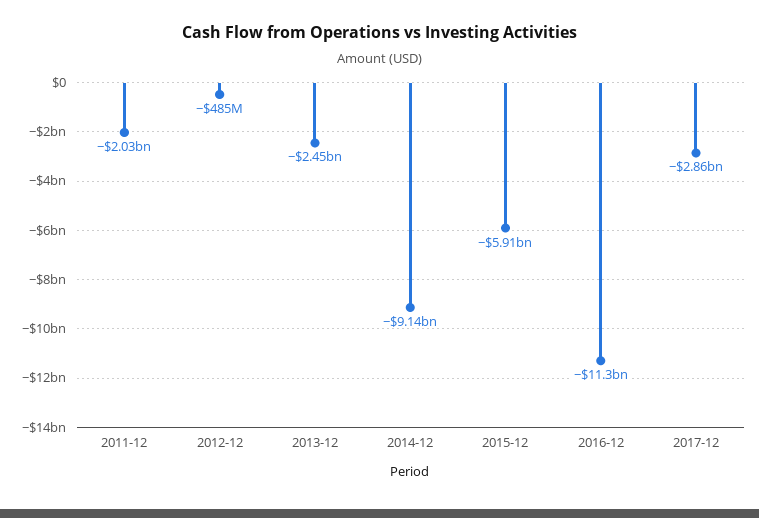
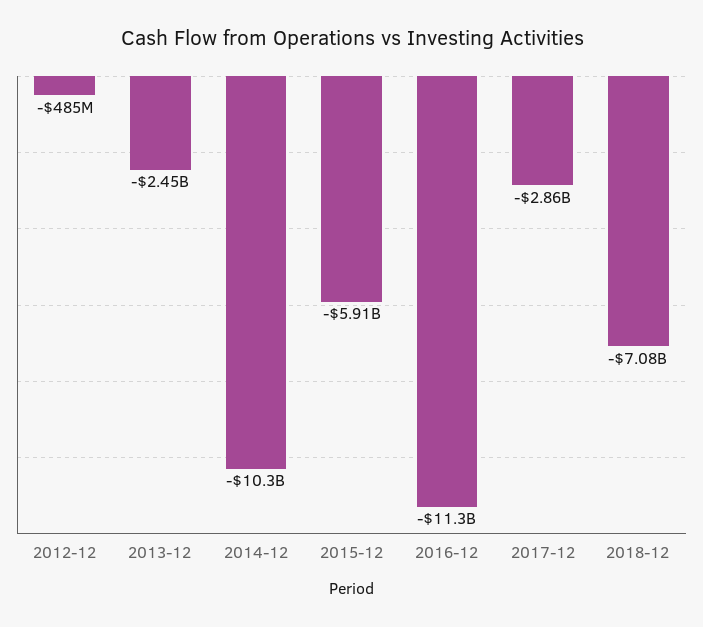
2011-12: -2030000000 -> none
2014-12: -9140000000 -> -10300000000
2018-12: none -> -7080000000

